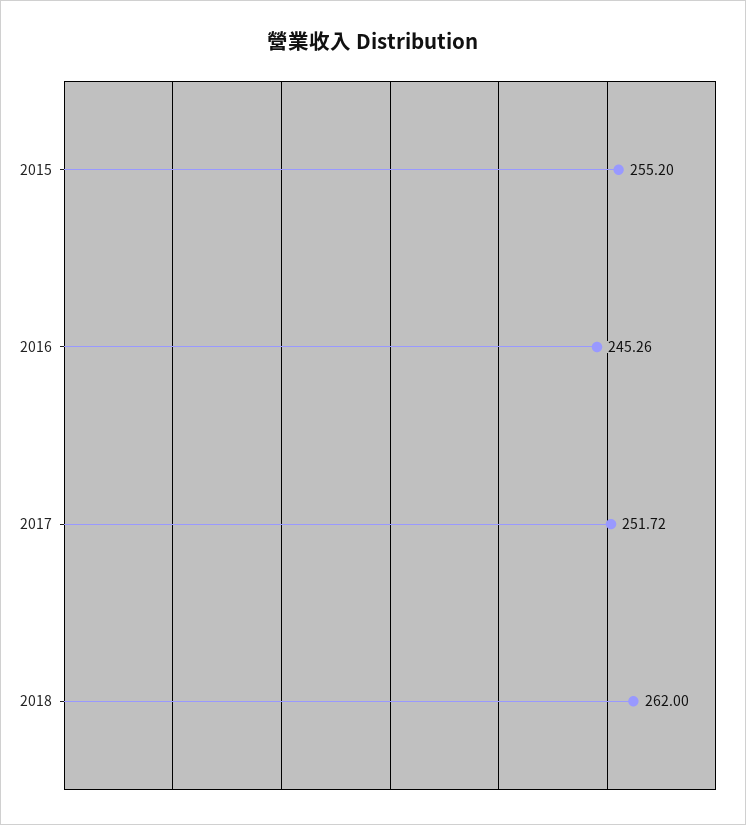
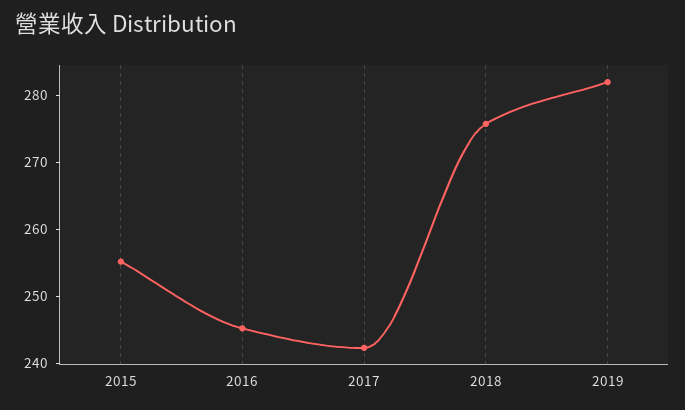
2017: 251.72 -> 242
2018: 262 -> 276
2019: none -> 282

